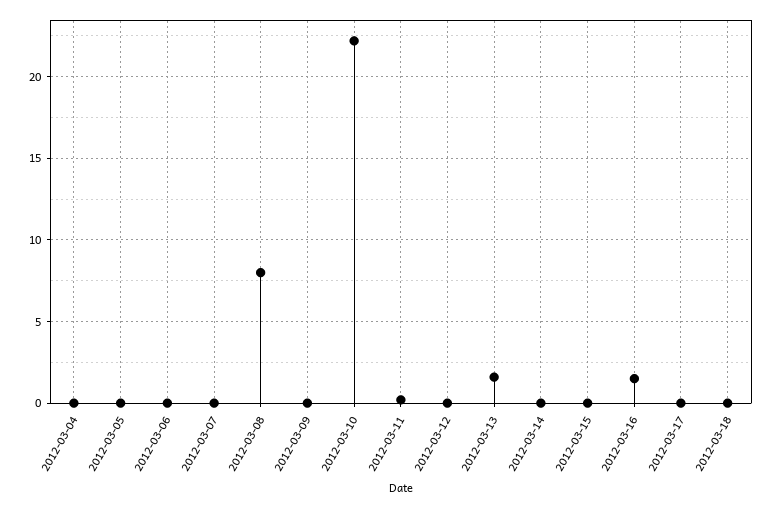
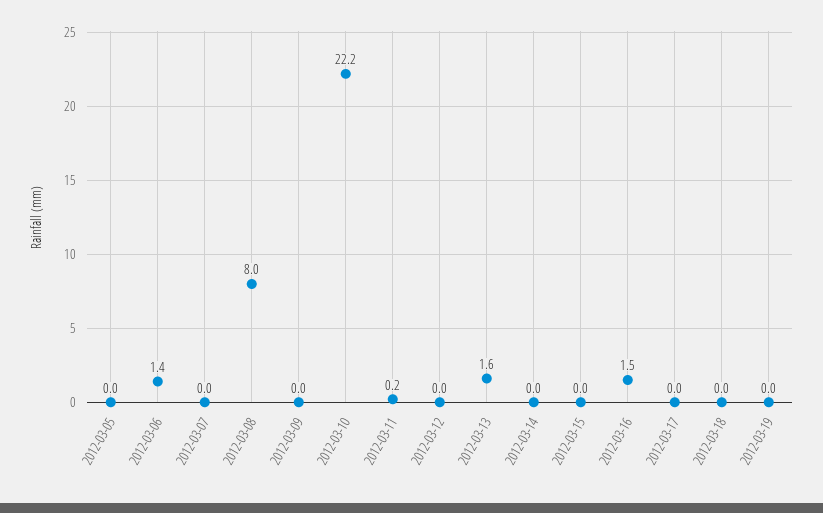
2012-03-04: 0 -> none
2012-03-06: 0 -> 1.4
2012-03-19: none -> 0

